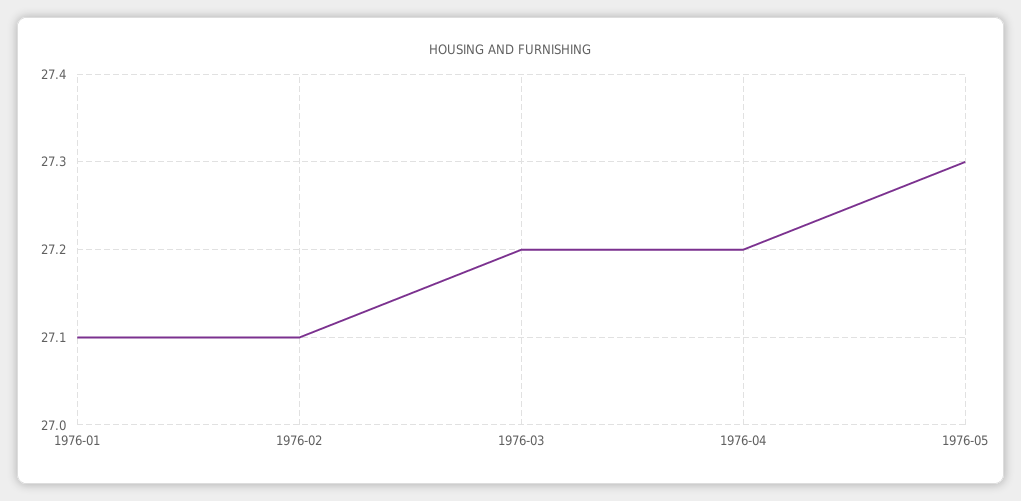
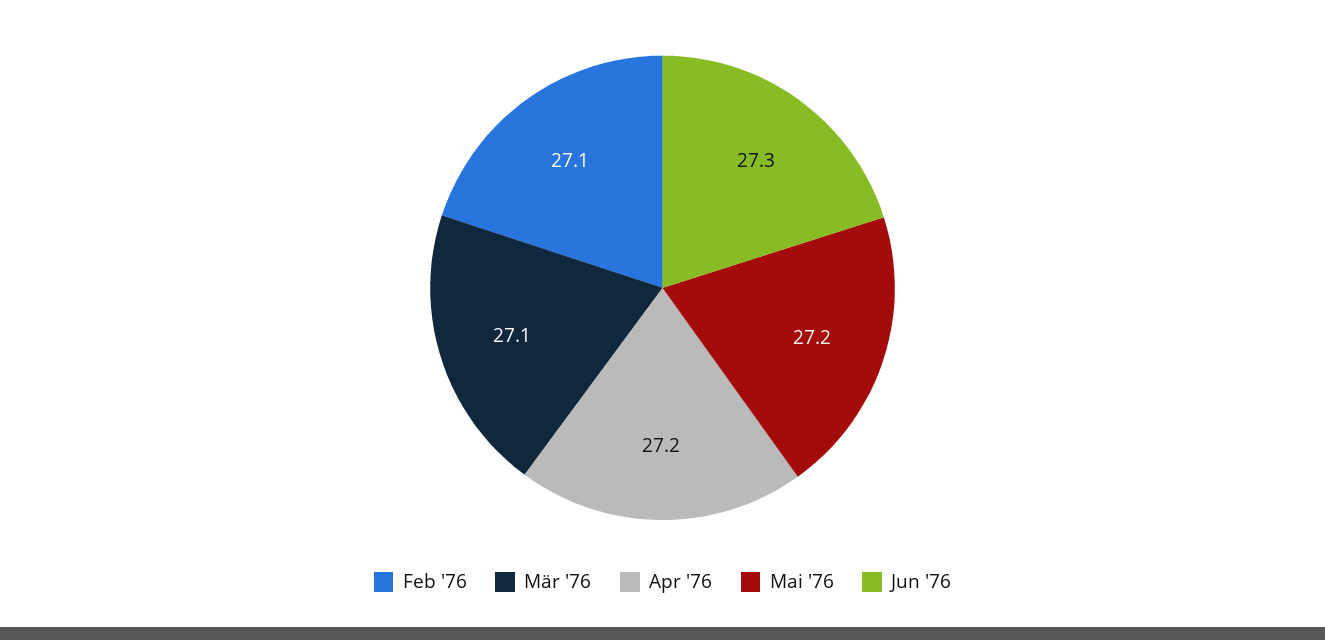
1976-01: 27.1 -> none
1976-03: 27.2 -> 27.1
1976-05: 27.3 -> 27.2
Jun '76: none -> 27.3

